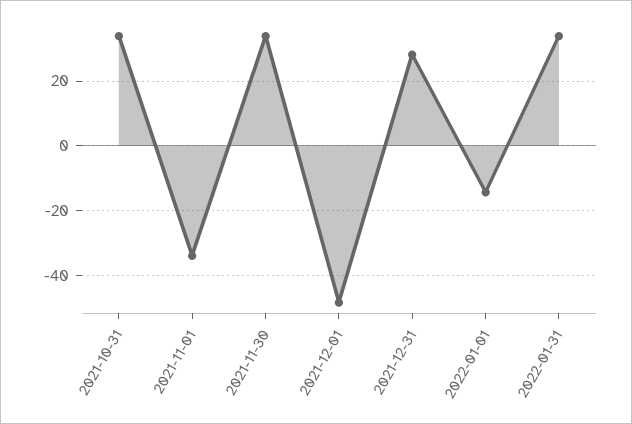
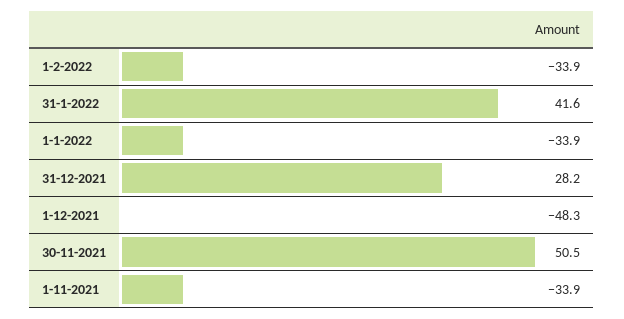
2021-10-31: 34 -> none
2021-11-30: 34 -> 50.5
2022-01-01: -14 -> -33.9
2022-01-31: 34 -> 41.6
1-2-2022: none -> -33.9

